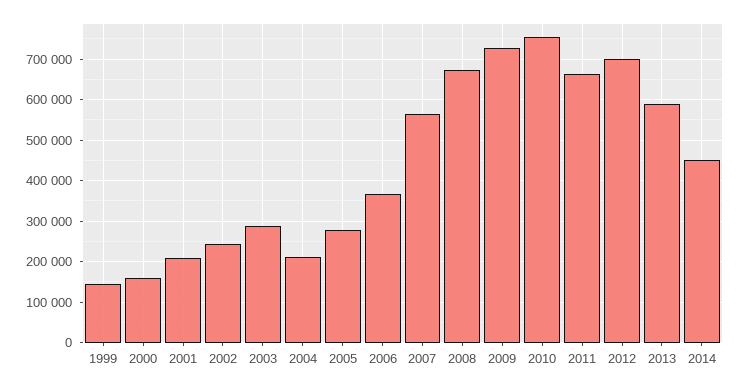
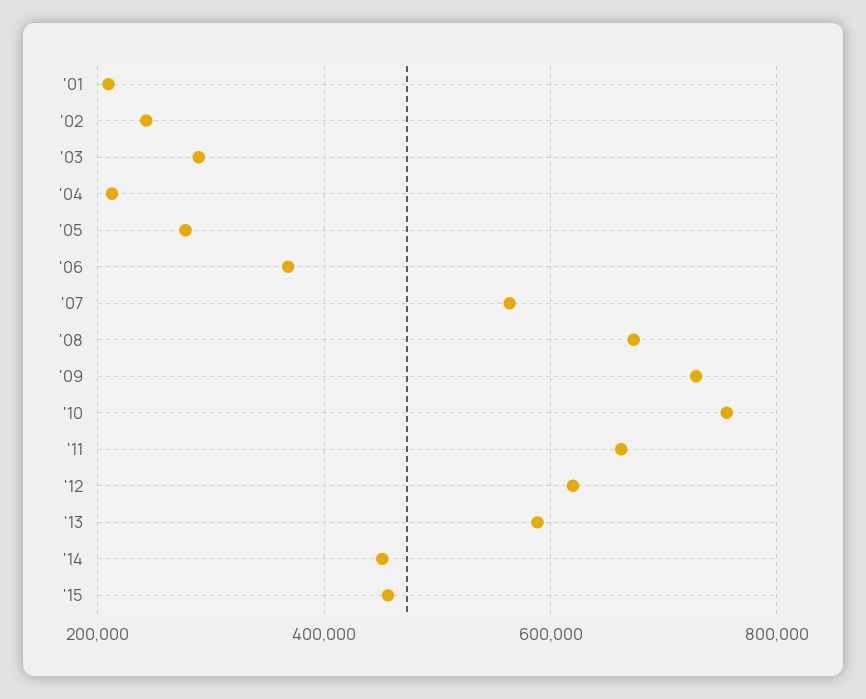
1999: 140000 -> none
2000: 160000 -> none
2012: 700000 -> 620000
'15: none -> 460000

